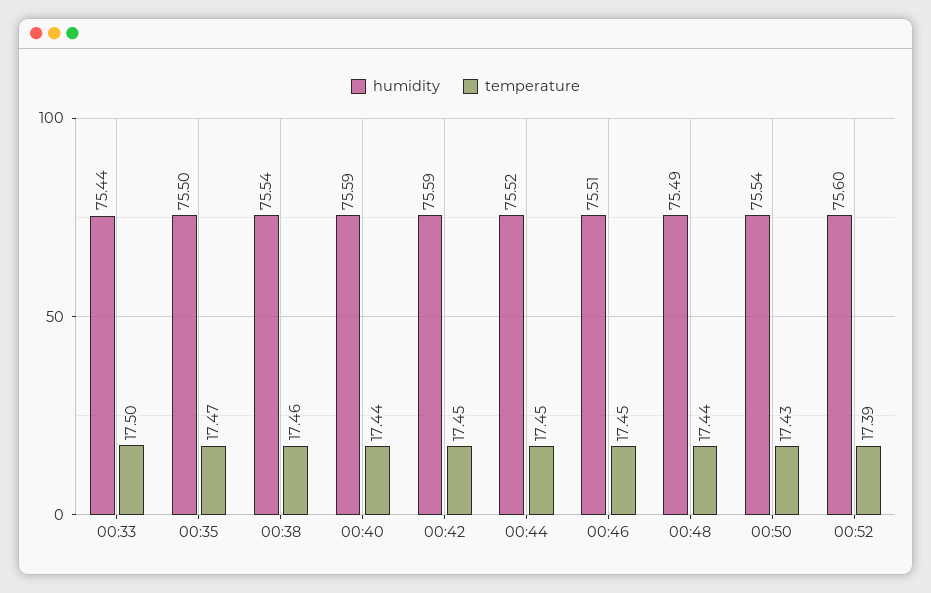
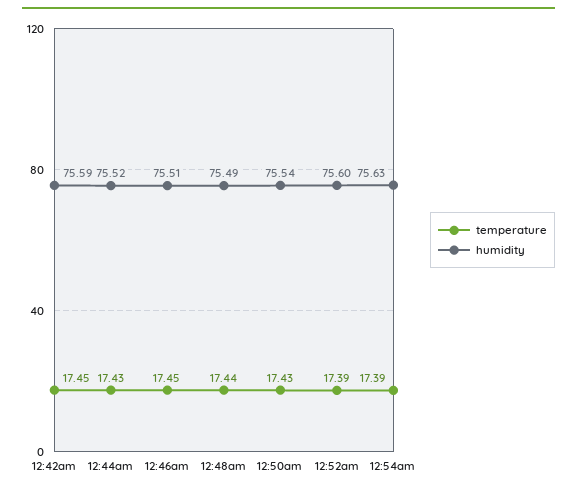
humidity, 00:33: 75.44 -> none
temperature, 00:33: 17.5 -> none
humidity, 00:35: 75.5 -> none
temperature, 00:35: 17.47 -> none
humidity, 00:38: 75.54 -> none
temperature, 00:38: 17.46 -> none
humidity, 00:40: 75.59 -> none
temperature, 00:40: 17.44 -> none
temperature, 00:44: 17.45 -> 17.43
temperature, 12:54am: none -> 17.39
humidity, 12:54am: none -> 75.63

